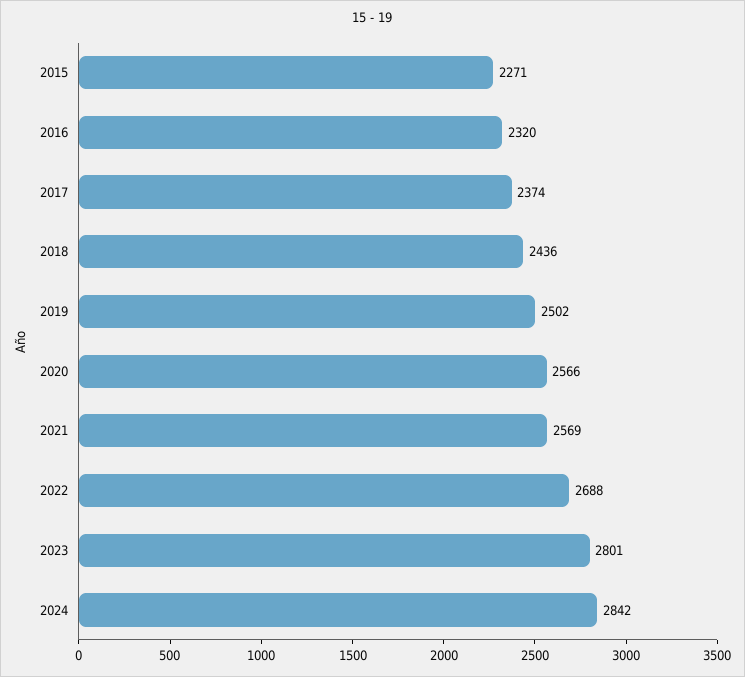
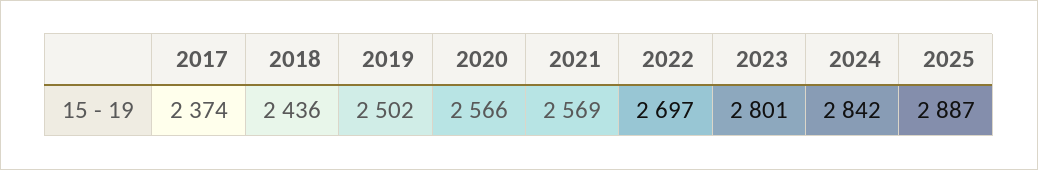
2015: 2271 -> none
2016: 2320 -> none
2022: 2688 -> 2697
2025: none -> 2887

